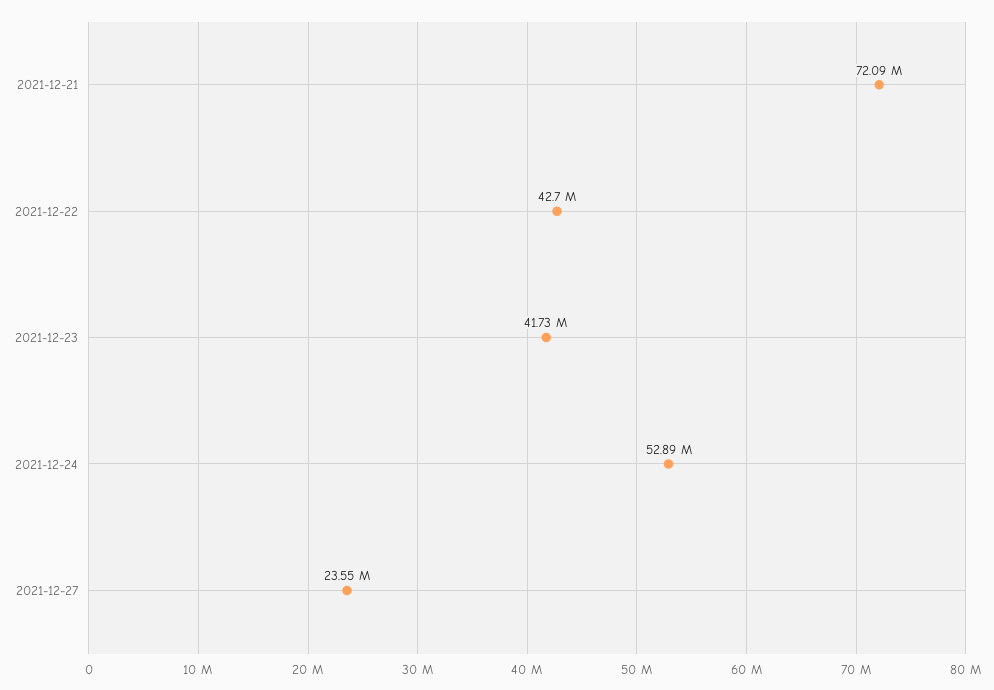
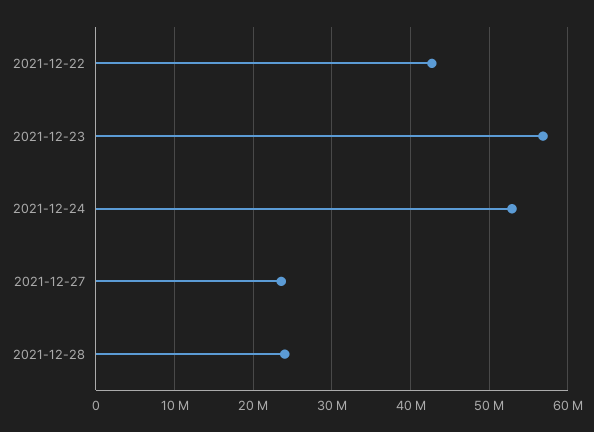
2021-12-21: 72090000 -> none
2021-12-23: 41730000 -> 57000000
2021-12-28: none -> 24000000

